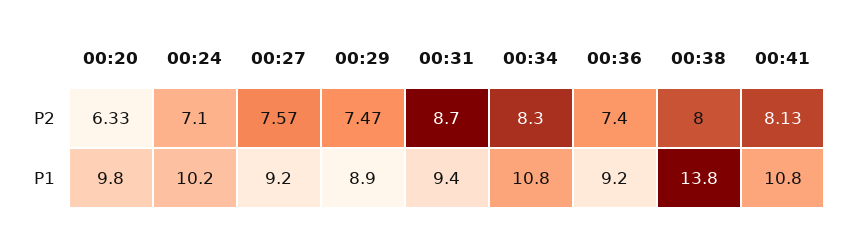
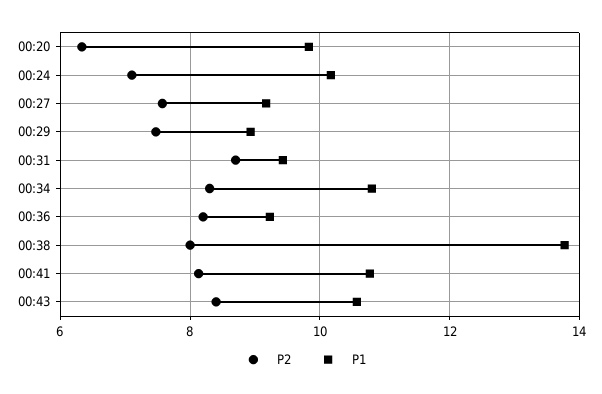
P2, 00:36: 7.4 -> 8.2
P2, 00:43: none -> 8.4
P1, 00:43: none -> 10.6

